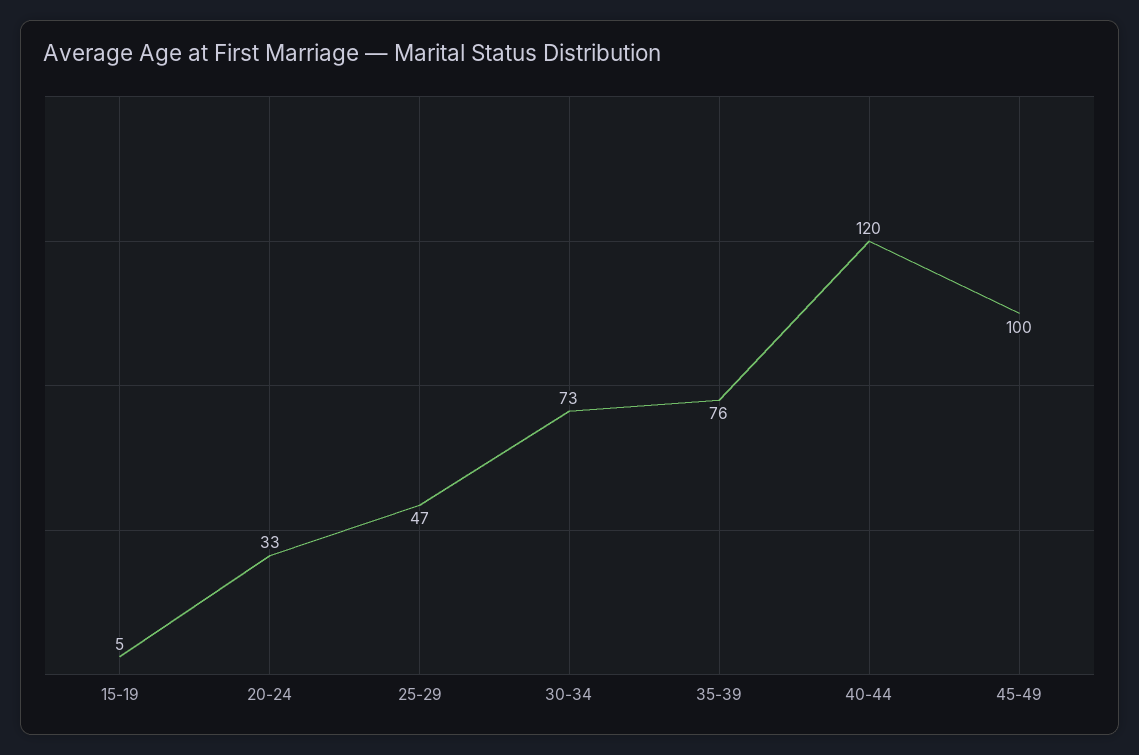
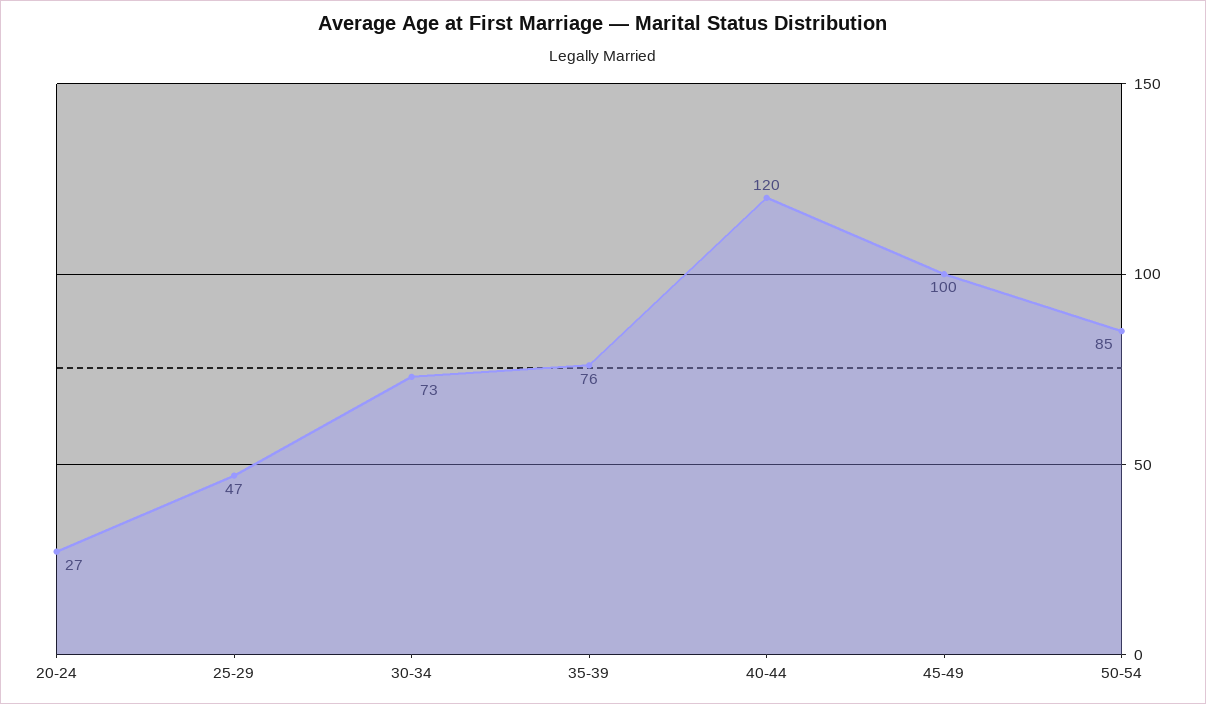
15-19: 5 -> none
20-24: 33 -> 27
50-54: none -> 85

